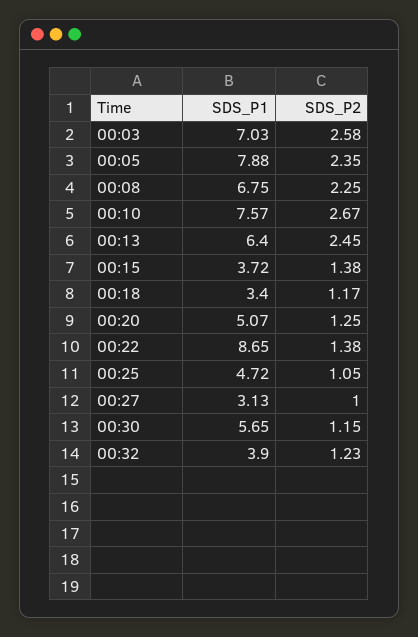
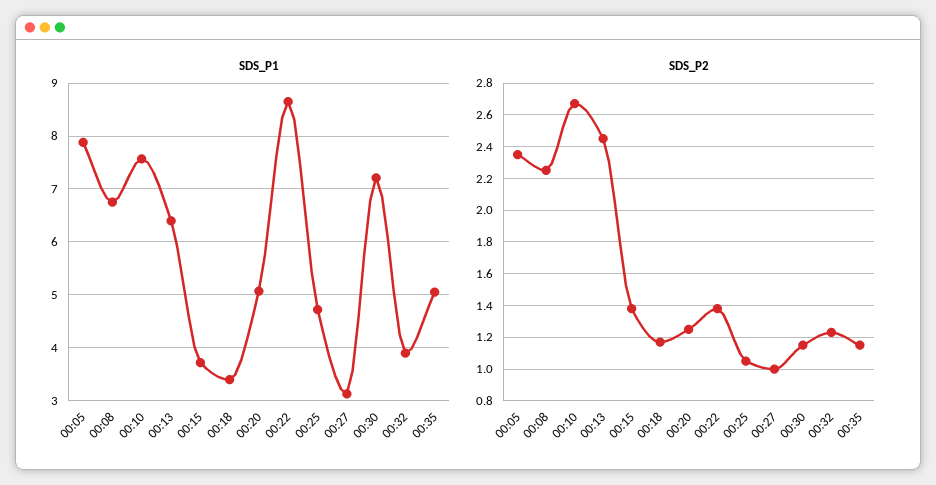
SDS_P1, 00:03: 7.03 -> none
SDS_P2, 00:03: 2.58 -> none
SDS_P1, 00:30: 5.65 -> 7.2
SDS_P1, 00:35: none -> 5
SDS_P2, 00:35: none -> 1.15

